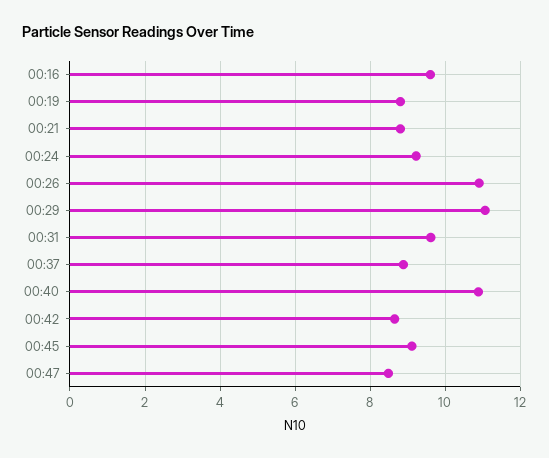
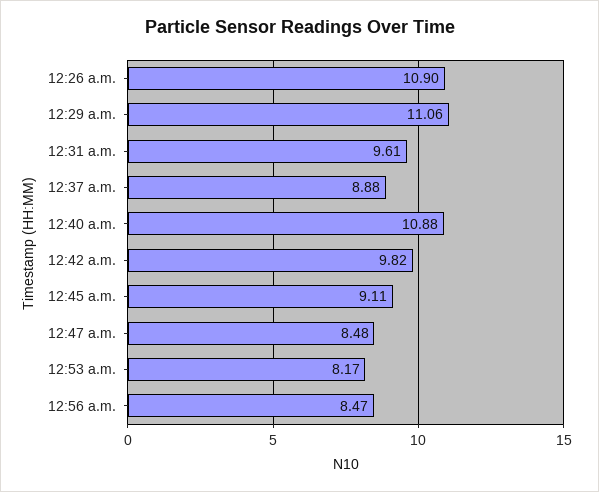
00:16: 9.6 -> none
00:19: 8.8 -> none
00:21: 8.8 -> none
00:24: 9.2 -> none
00:42: 8.6 -> 9.82
12:53 a.m.: none -> 8.17
12:56 a.m.: none -> 8.47

